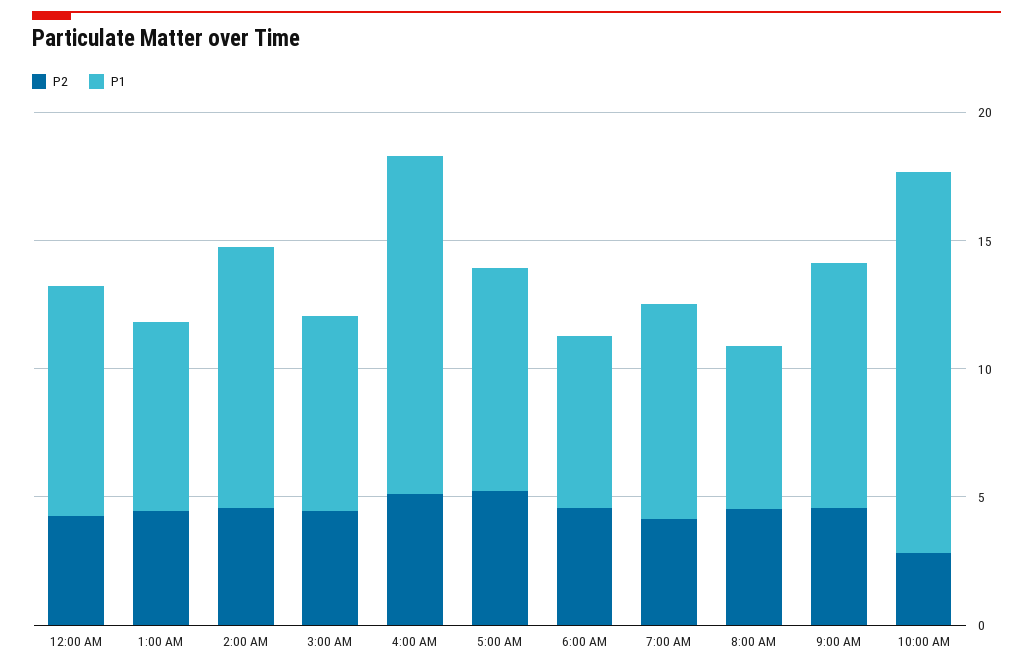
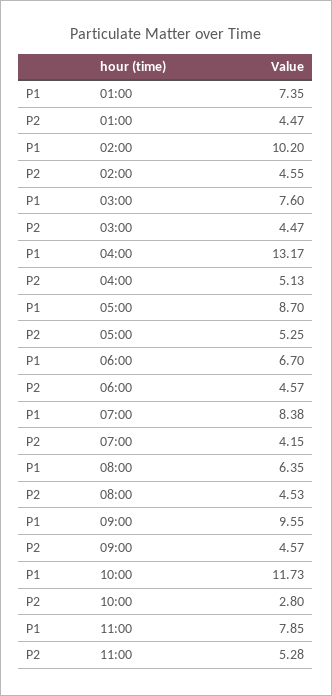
P2, 12:00 AM: 4 -> none
P1, 12:00 AM: 9 -> none
P1, 10:00 AM: 15 -> 11.73
P1, 11:00: none -> 7.85
P2, 11:00: none -> 5.28

